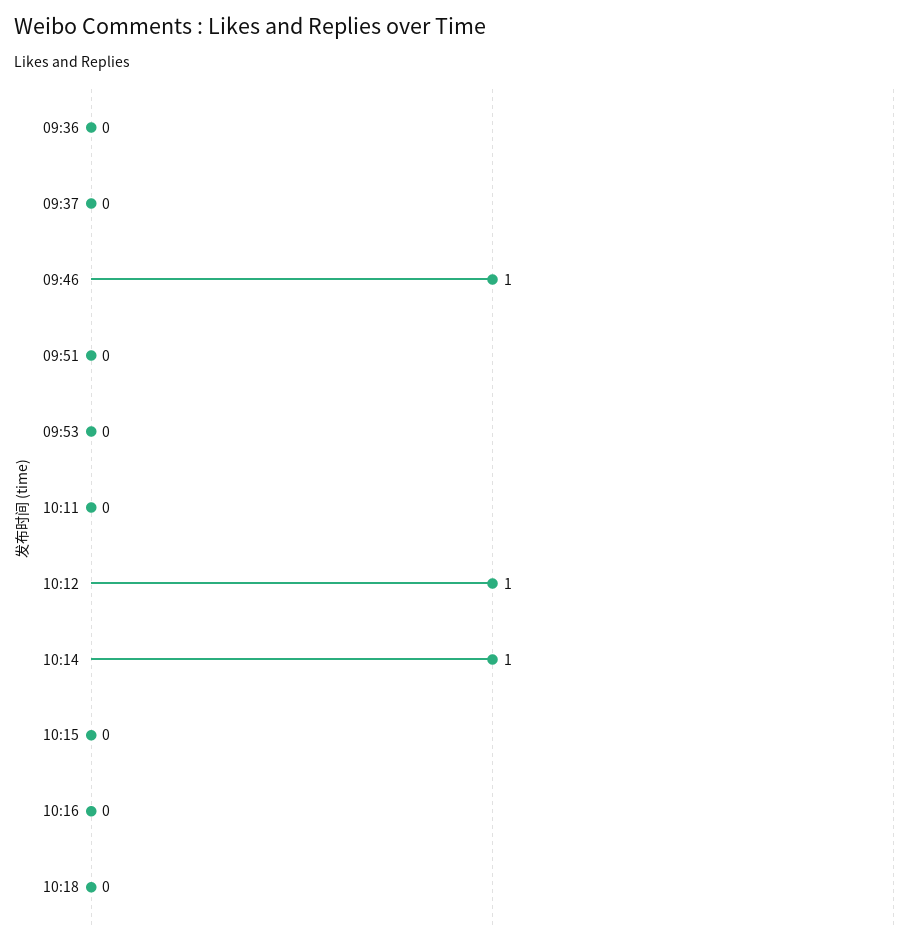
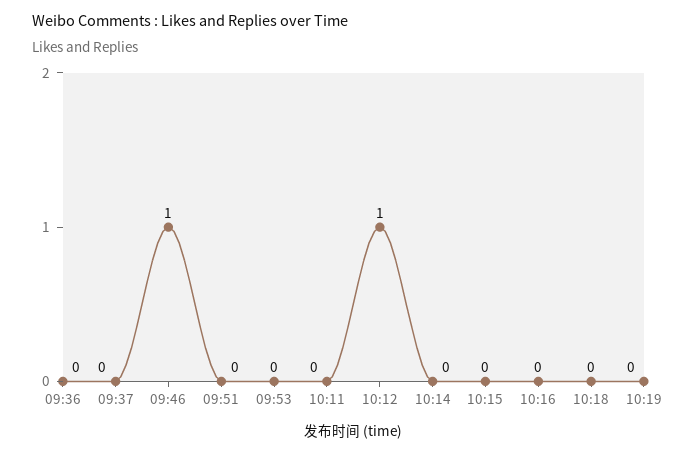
10:14: 1 -> 0
10:19: none -> 0

